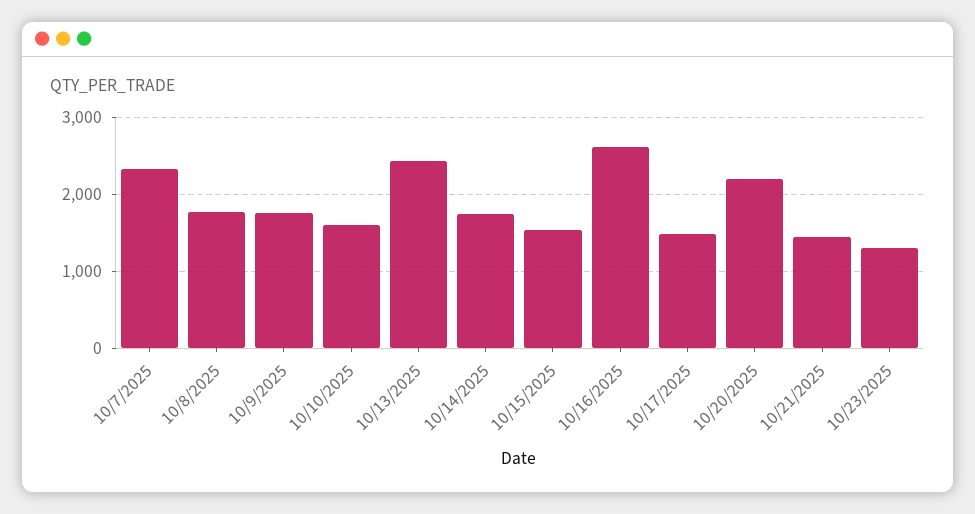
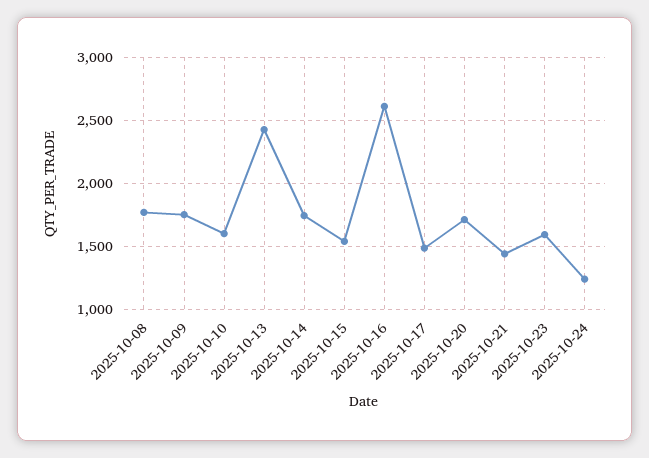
10/7/2025: 2300 -> none
10/20/2025: 2200 -> 1700
10/23/2025: 1300 -> 1600
2025-10-24: none -> 1250

